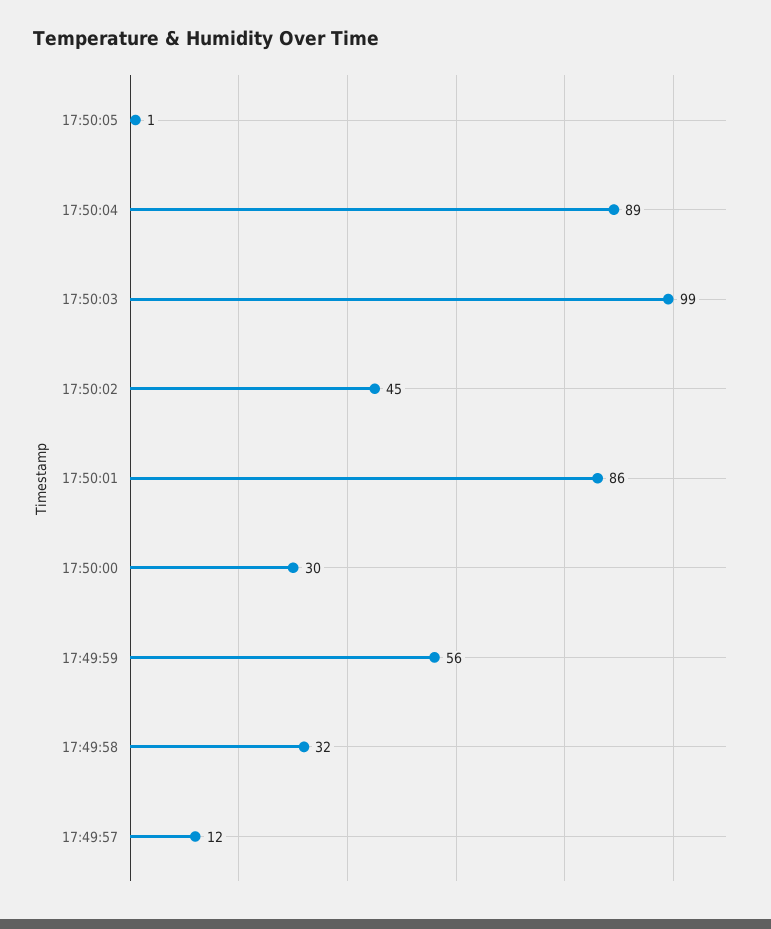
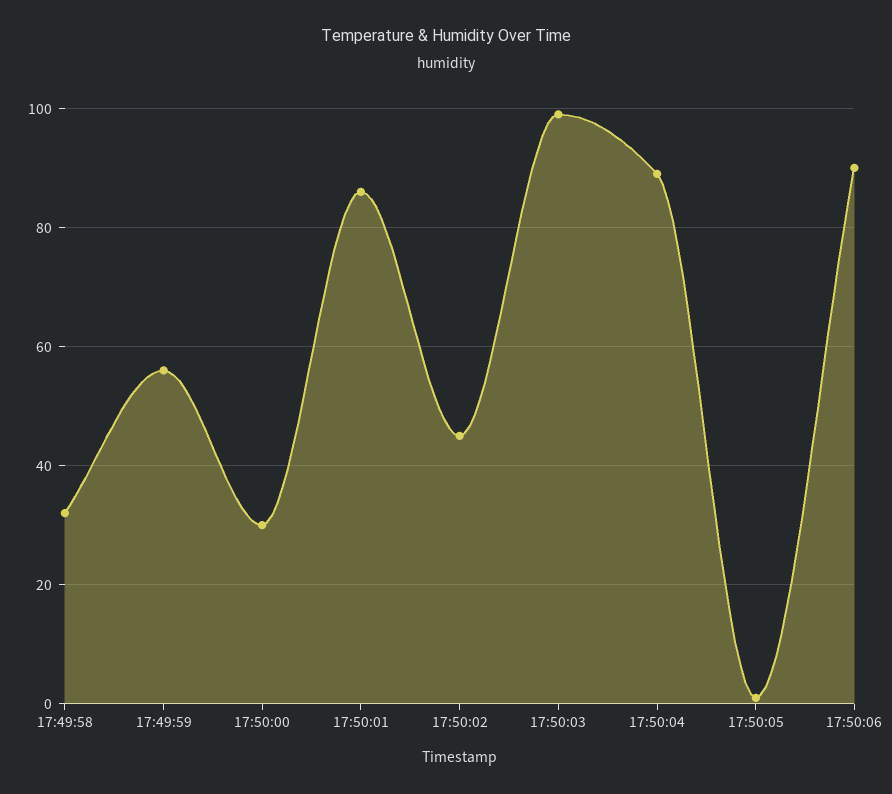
17:49:57: 12 -> none
17:50:06: none -> 90

